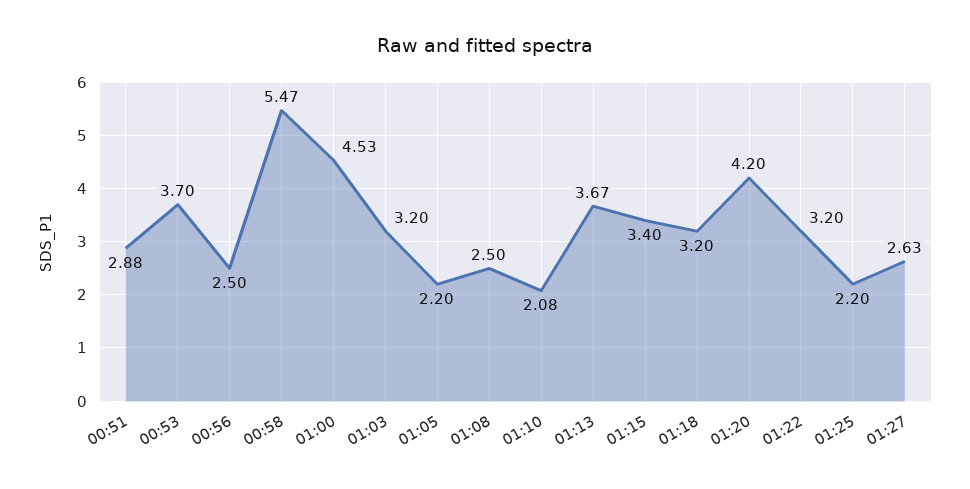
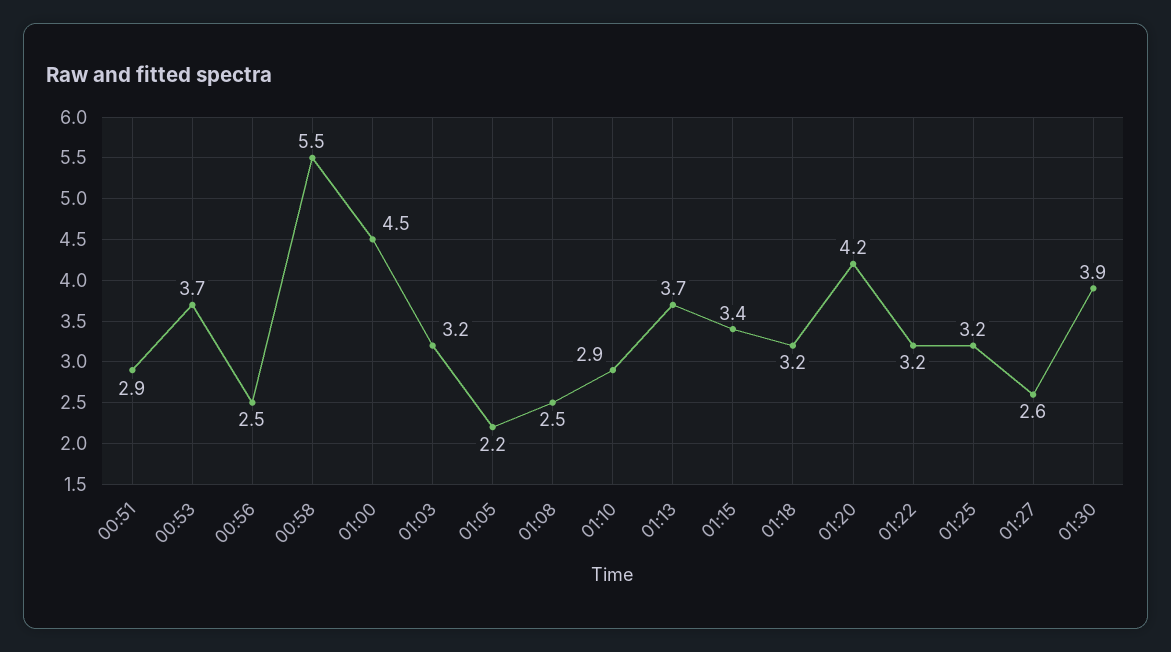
01:10: 2.08 -> 2.9
01:25: 2.2 -> 3.2
01:30: none -> 3.9

